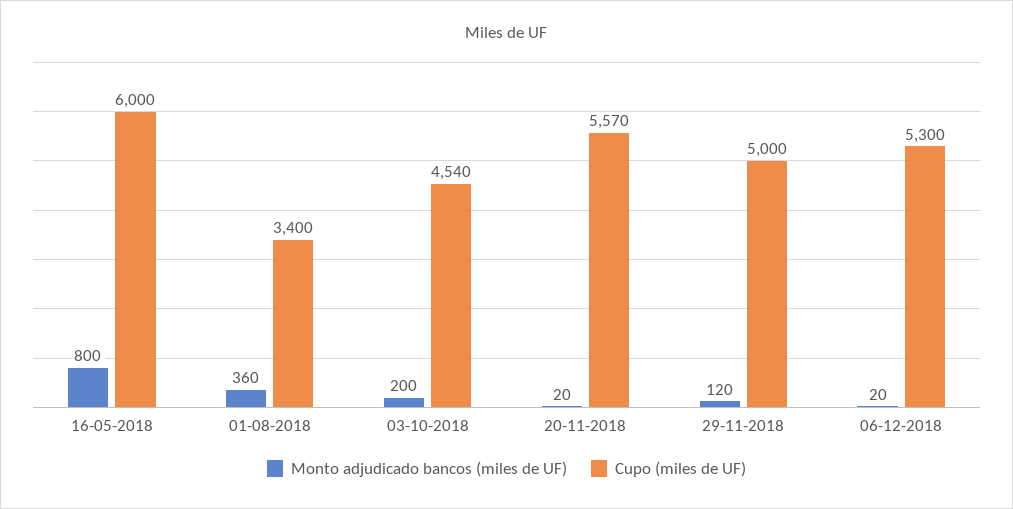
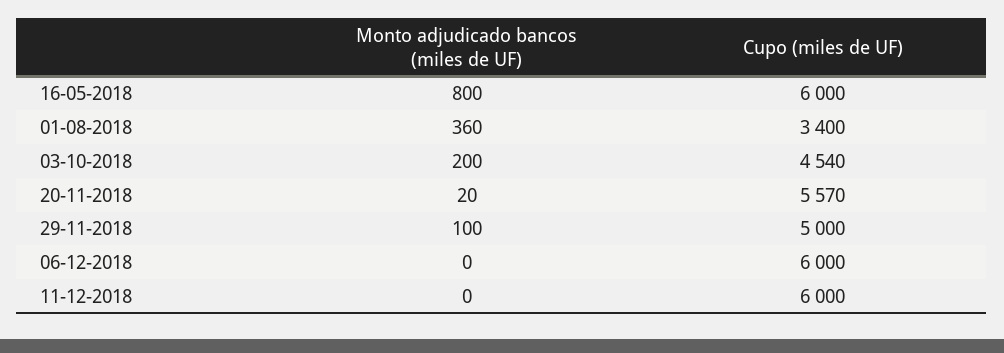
Monto adjudicado bancos (miles de UF), 29-11-2018: 120 -> 100
Monto adjudicado bancos (miles de UF), 06-12-2018: 20 -> 0
Cupo (miles de UF), 06-12-2018: 5300 -> 6000
Monto adjudicado bancos (miles de UF), 11-12-2018: none -> 0
Cupo (miles de UF), 11-12-2018: none -> 6000

